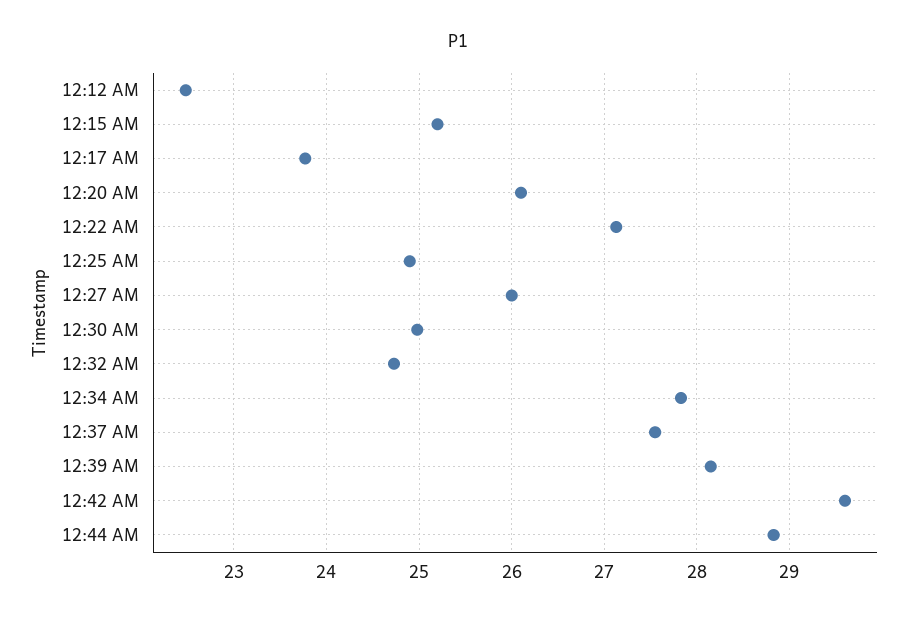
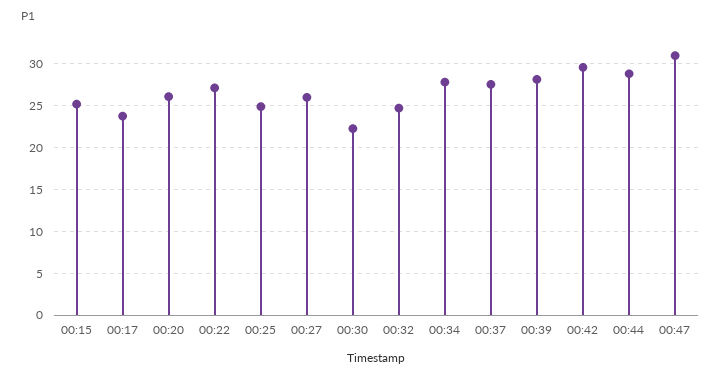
12:12 AM: 22.5 -> none
12:30 AM: 25 -> 22
00:47: none -> 31

